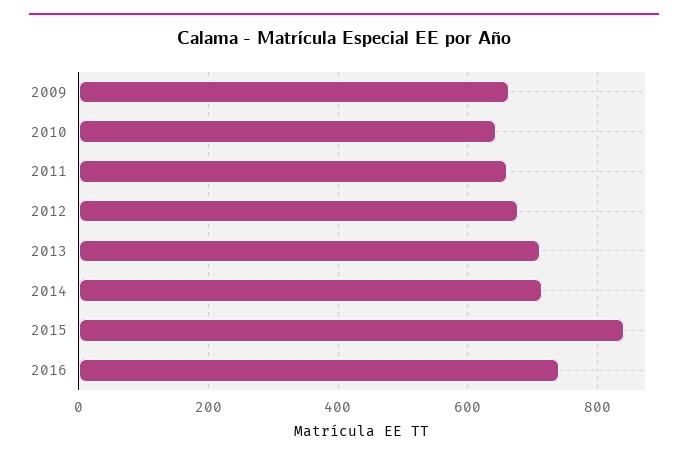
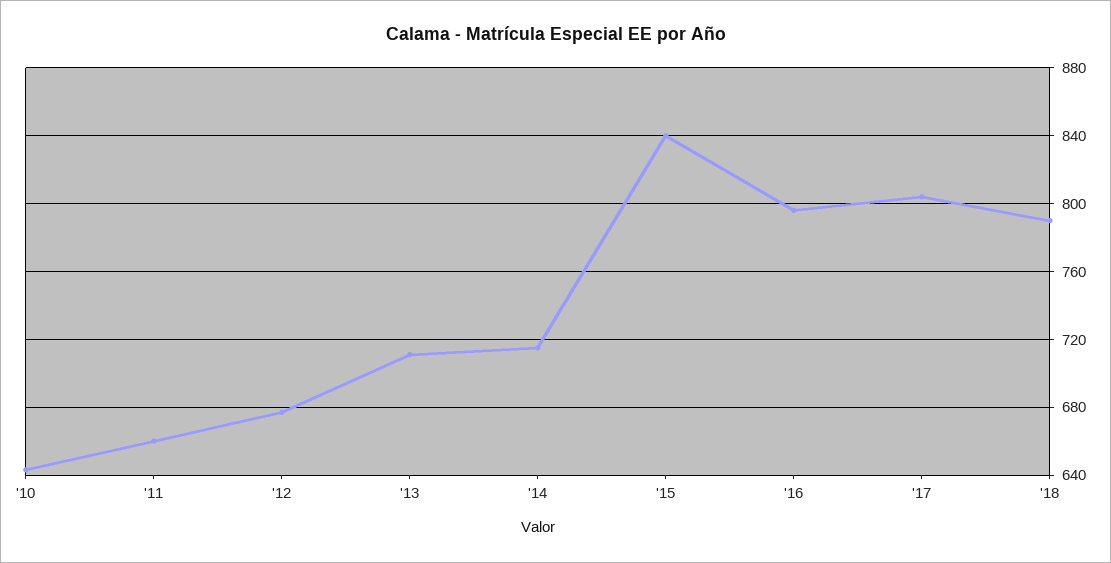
2009: 660 -> none
2016: 740 -> 795
'17: none -> 805
'18: none -> 790

